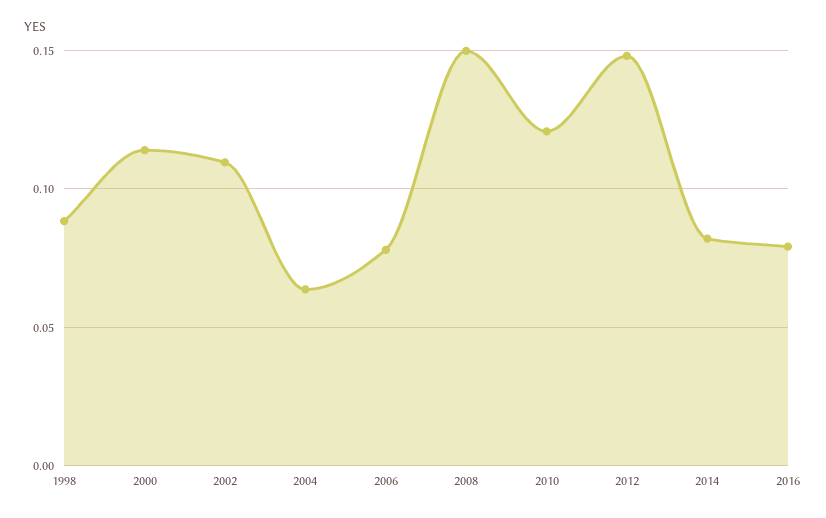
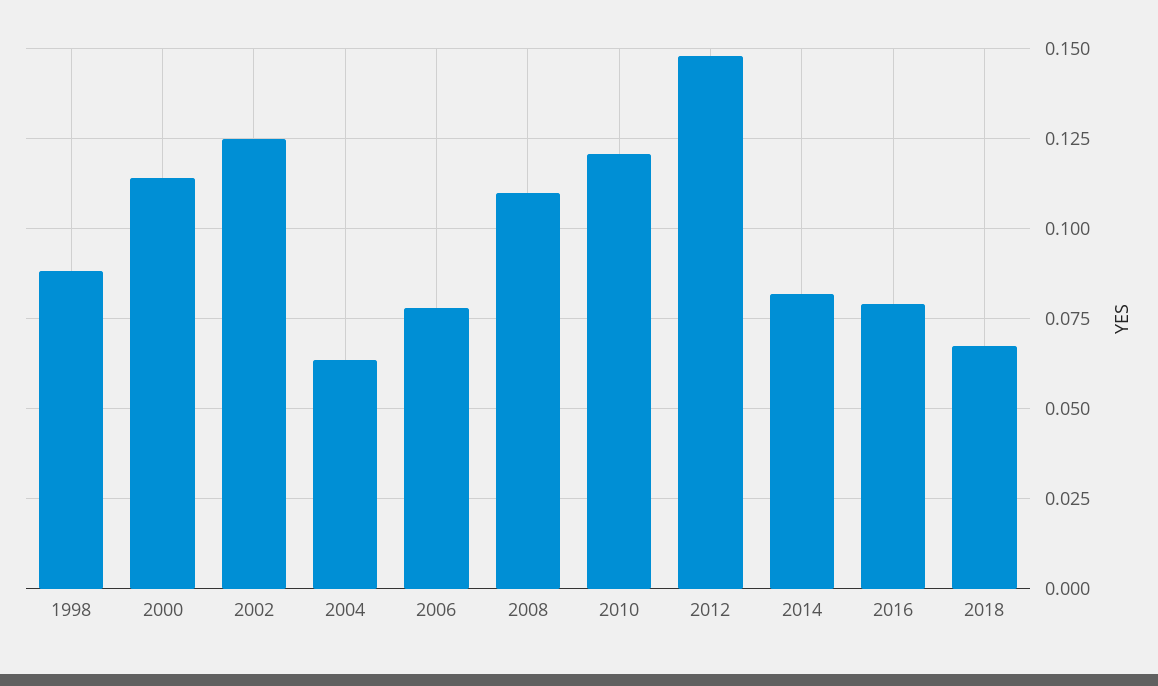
2002: 0.11 -> 0.125
2008: 0.15 -> 0.11
2018: none -> 0.0675

